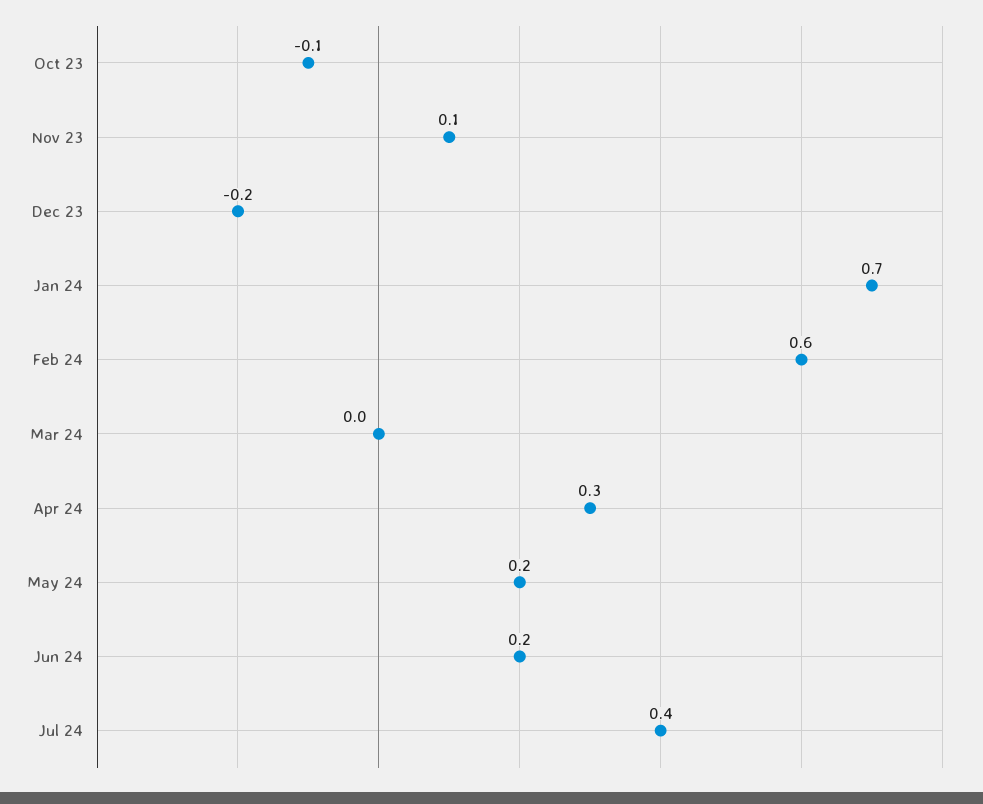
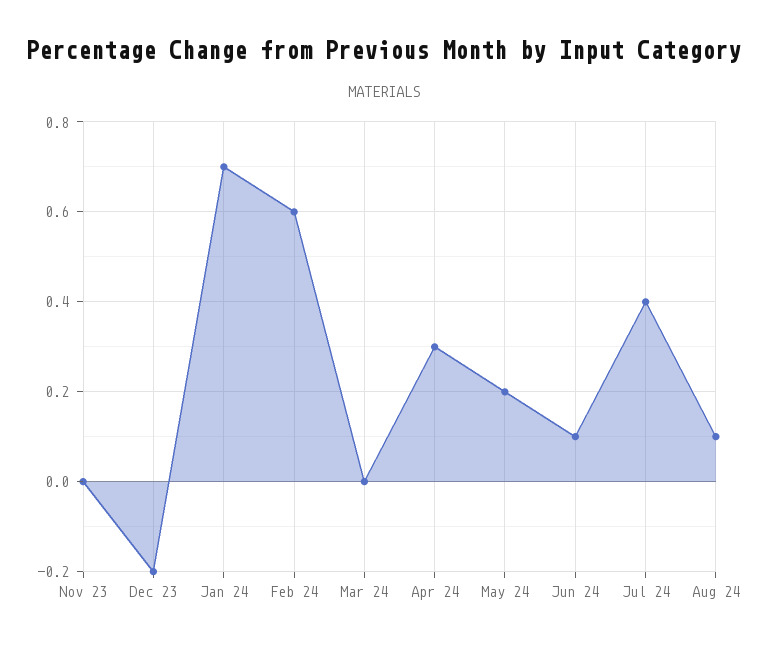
Oct 23: -0.1 -> none
Nov 23: 0.1 -> 0
Jun 24: 0.2 -> 0.1
Aug 24: none -> 0.1

